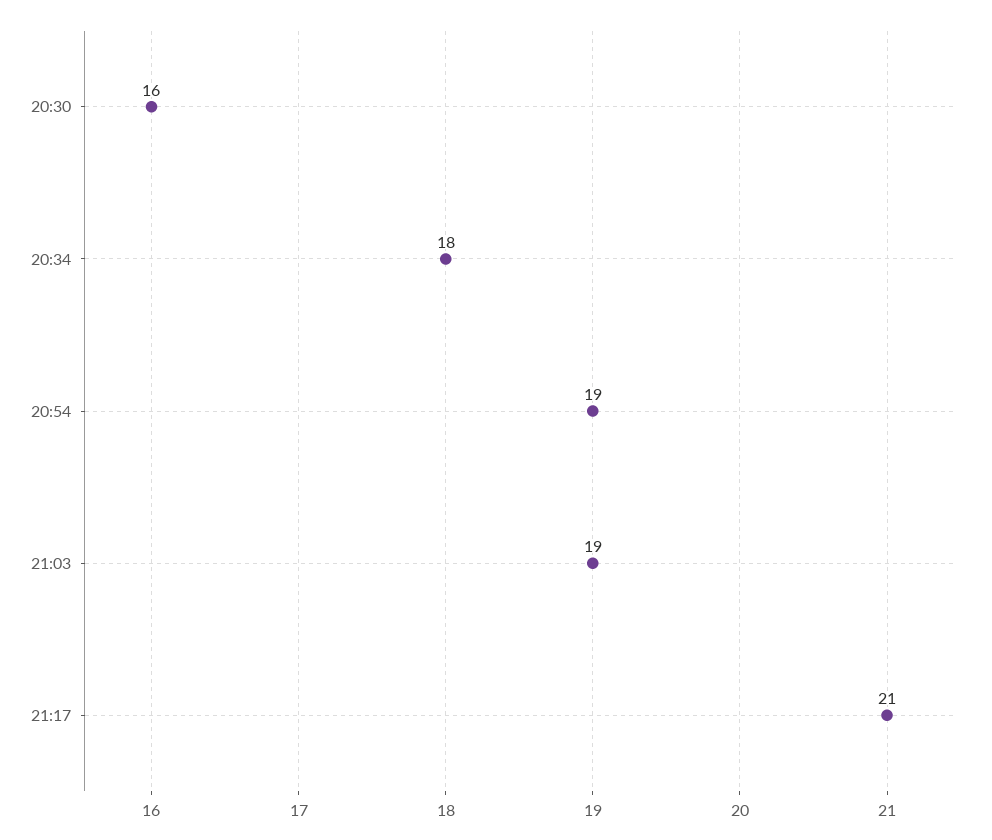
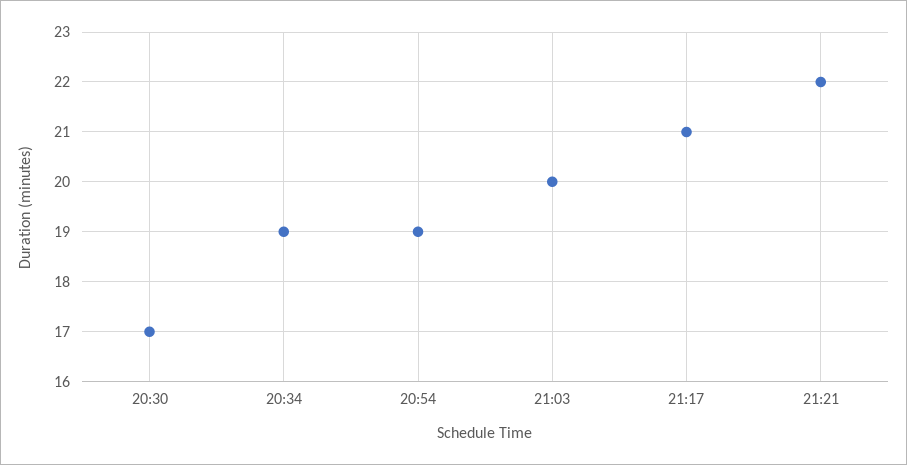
20:30: 16 -> 17
20:34: 18 -> 19
21:03: 19 -> 20
21:21: none -> 22

